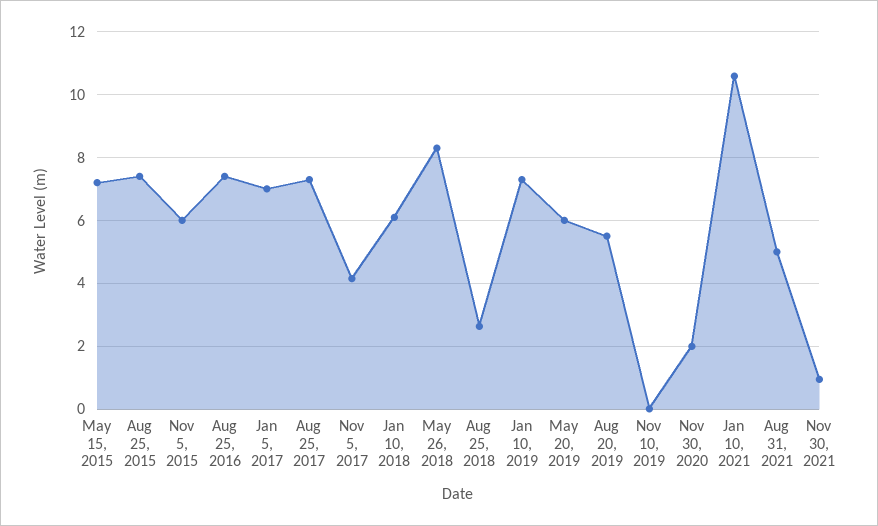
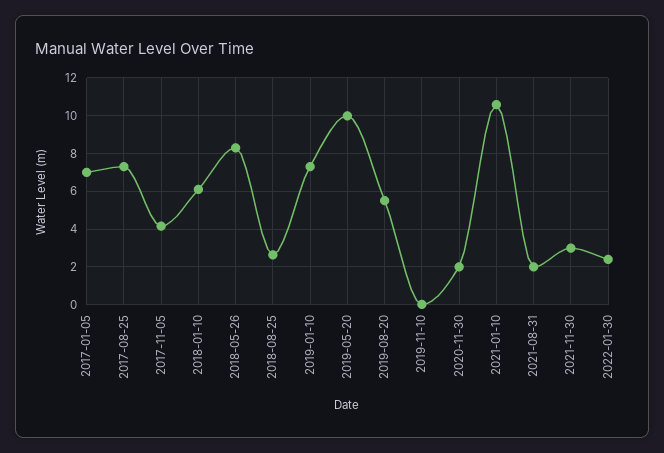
May 15, 2015: 7.2 -> none
Aug 25, 2015: 7.4 -> none
Nov 5, 2015: 6 -> none
Aug 25, 2016: 7.4 -> none
May 20, 2019: 6 -> 10
Aug 31, 2021: 5 -> 2
Nov 30, 2021: 1 -> 3
2022-01-30: none -> 2.5

